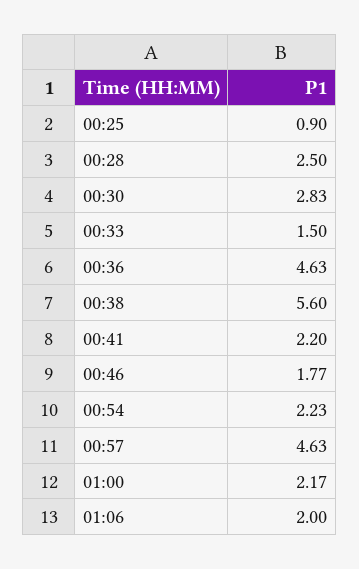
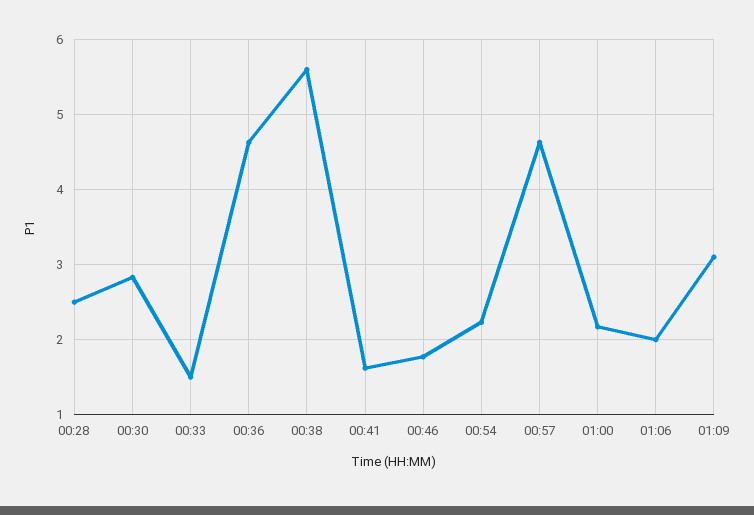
00:25: 0.9 -> none
00:41: 2.2 -> 1.6
01:09: none -> 3.1

